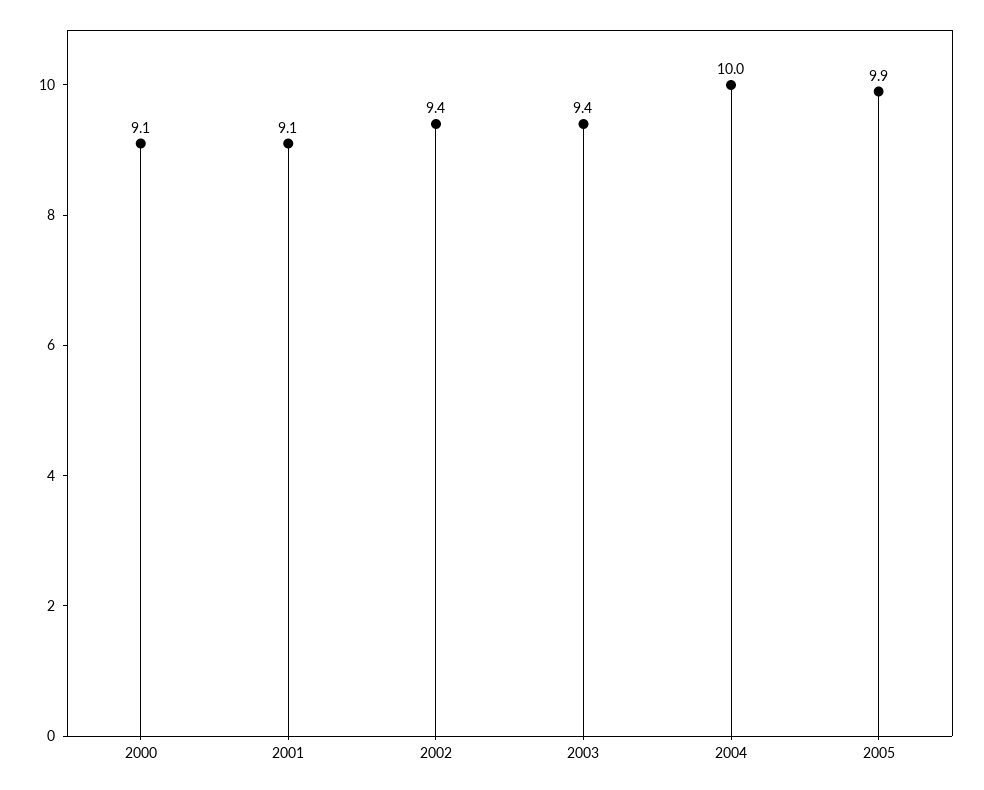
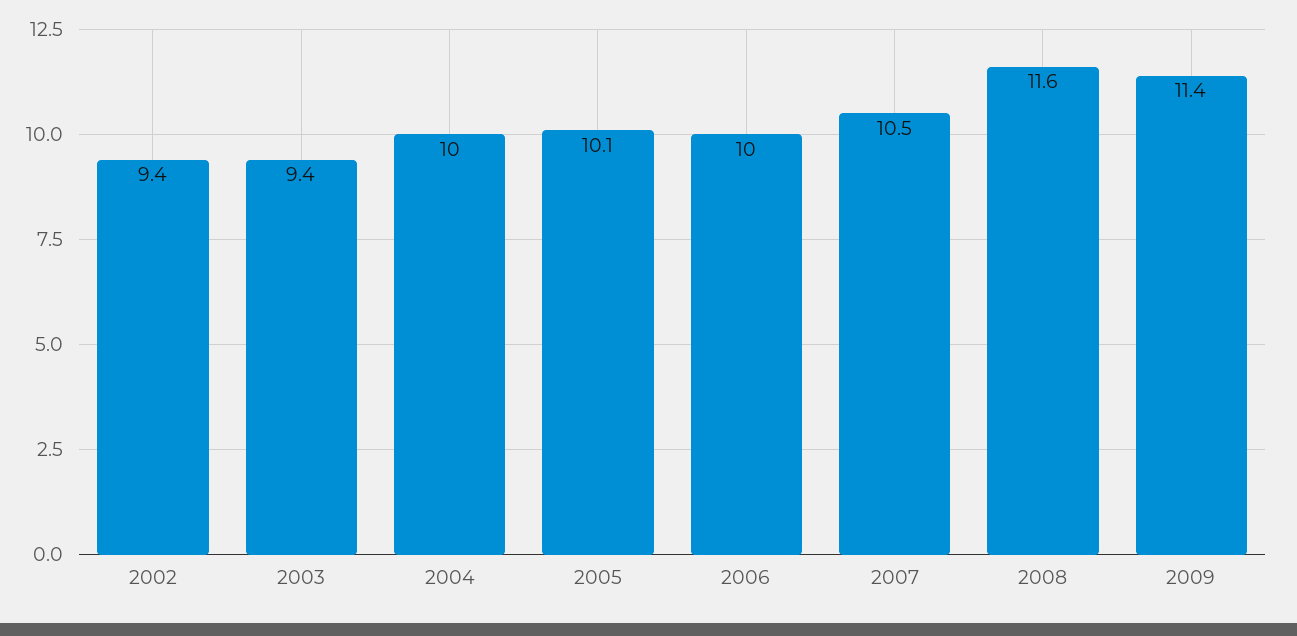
2000: 9.1 -> none
2001: 9.1 -> none
2005: 9.9 -> 10.1
2006: none -> 10
2007: none -> 10.5
2008: none -> 11.6
2009: none -> 11.4

